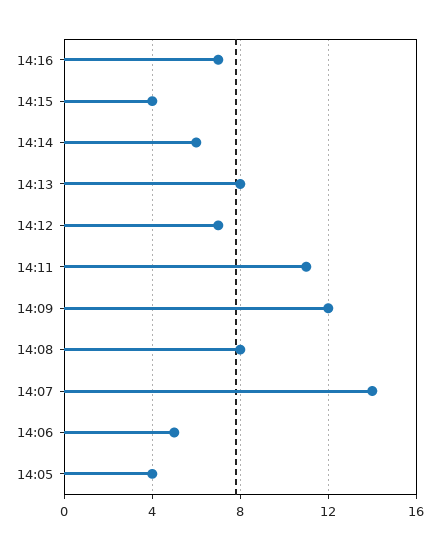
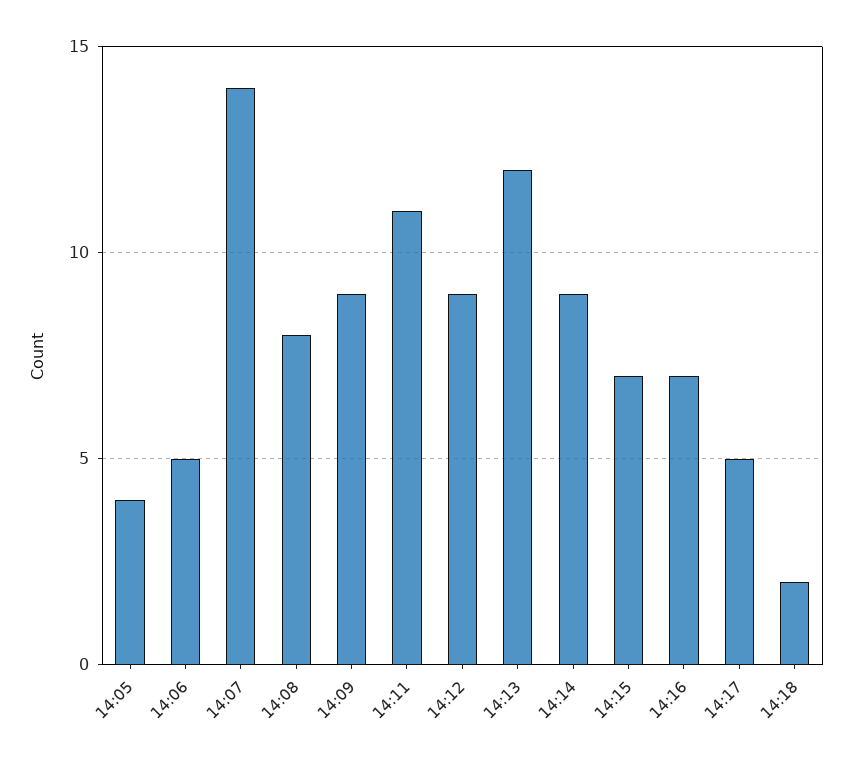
14:15: 4 -> 7
14:14: 6 -> 9
14:13: 8 -> 12
14:12: 7 -> 9
14:09: 12 -> 9
14:17: none -> 5
14:18: none -> 2

